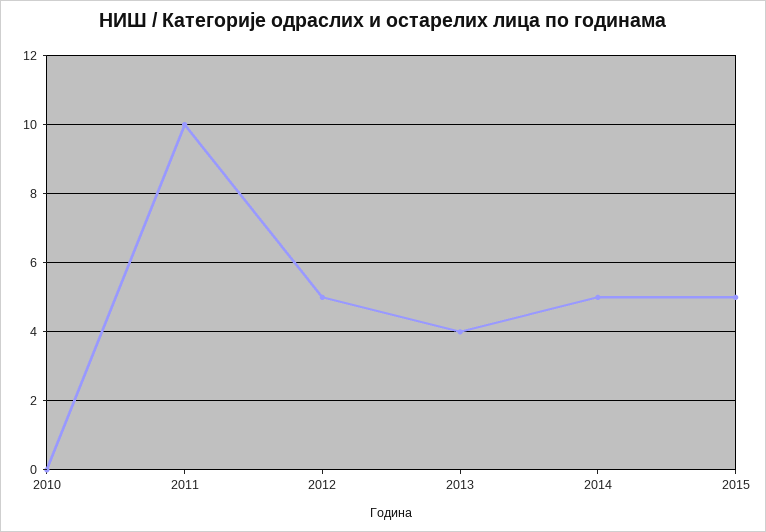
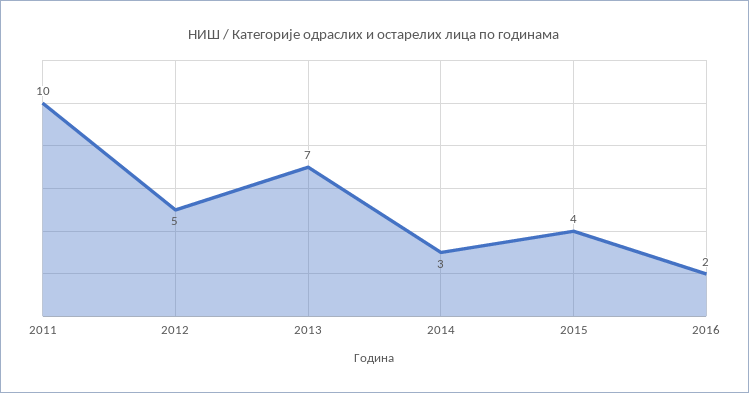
2010: 0 -> none
2013: 4 -> 7
2014: 5 -> 3
2015: 5 -> 4
2016: none -> 2

